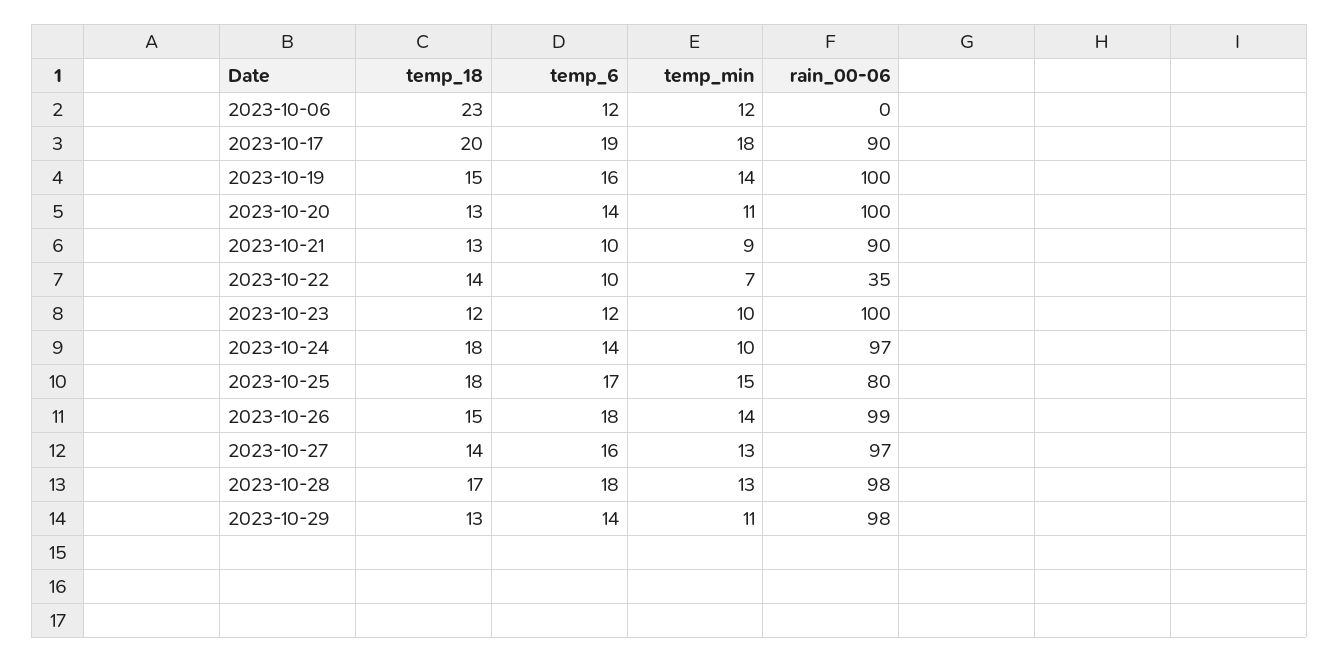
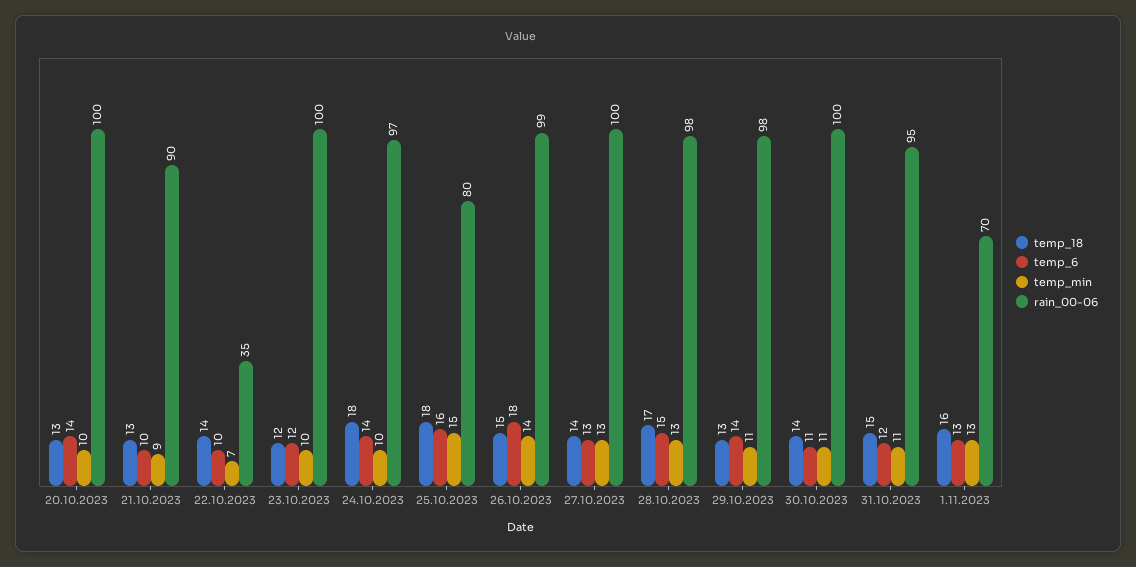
temp_18, 2023-10-06: 23 -> none
temp_6, 2023-10-06: 12 -> none
temp_min, 2023-10-06: 12 -> none
rain_00-06, 2023-10-06: 0 -> none
temp_18, 2023-10-17: 20 -> none
temp_6, 2023-10-17: 19 -> none
temp_min, 2023-10-17: 18 -> none
rain_00-06, 2023-10-17: 90 -> none
temp_18, 2023-10-19: 15 -> none
temp_6, 2023-10-19: 16 -> none
temp_min, 2023-10-19: 14 -> none
rain_00-06, 2023-10-19: 100 -> none
temp_min, 2023-10-20: 11 -> 10
temp_6, 2023-10-25: 17 -> 16
temp_6, 2023-10-27: 16 -> 13
rain_00-06, 2023-10-27: 97 -> 100
temp_6, 2023-10-28: 18 -> 15
temp_18, 30.10.2023: none -> 14
temp_6, 30.10.2023: none -> 11
temp_min, 30.10.2023: none -> 11
rain_00-06, 30.10.2023: none -> 100
temp_18, 31.10.2023: none -> 15
temp_6, 31.10.2023: none -> 12
temp_min, 31.10.2023: none -> 11
rain_00-06, 31.10.2023: none -> 95
temp_18, 1.11.2023: none -> 16
temp_6, 1.11.2023: none -> 13
temp_min, 1.11.2023: none -> 13
rain_00-06, 1.11.2023: none -> 70

